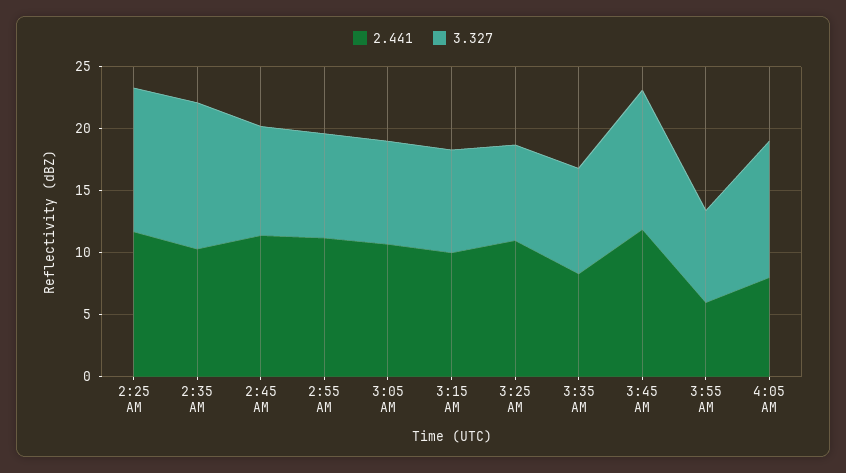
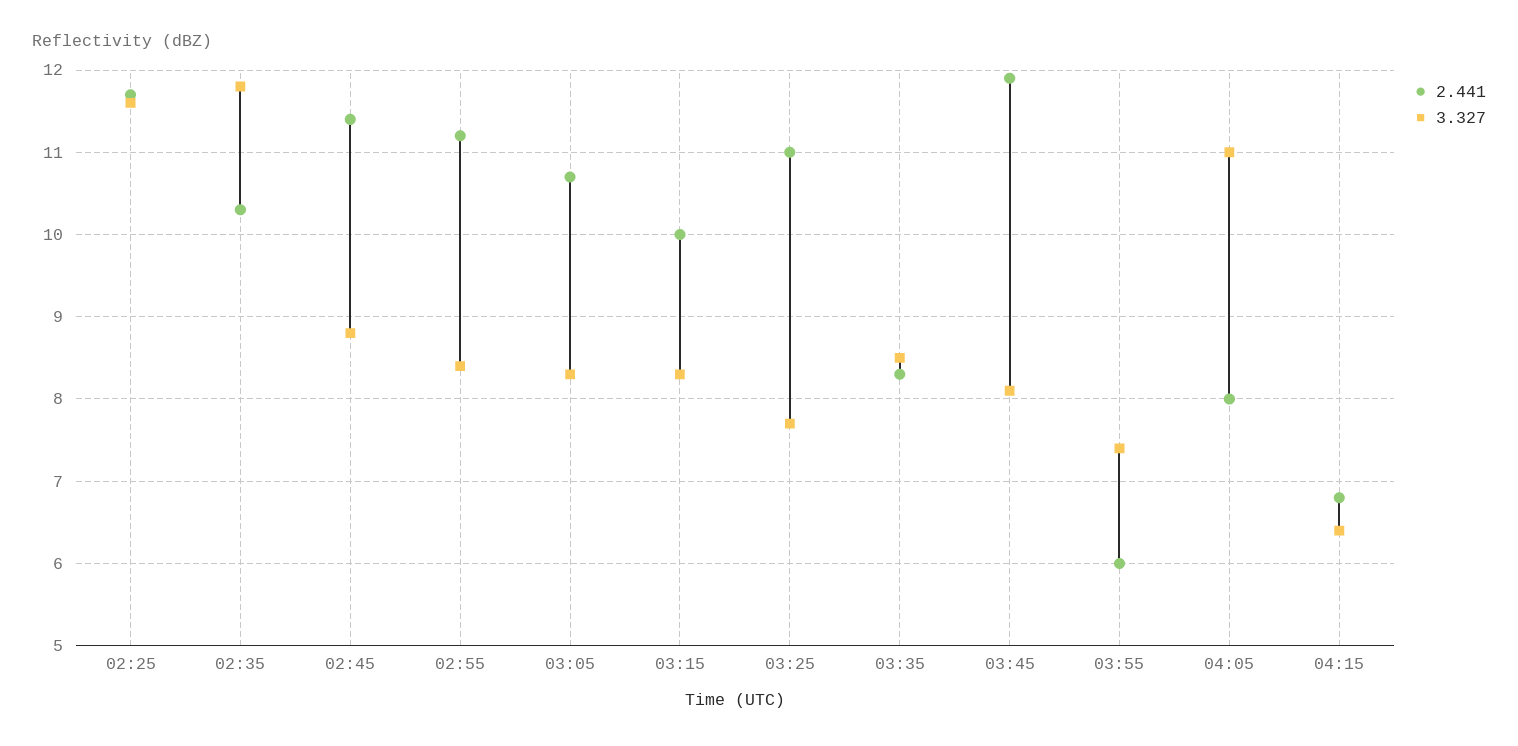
3.327, 3:45 AM: 11 -> 8.1
2.441, 04:15: none -> 6.8
3.327, 04:15: none -> 6.4

